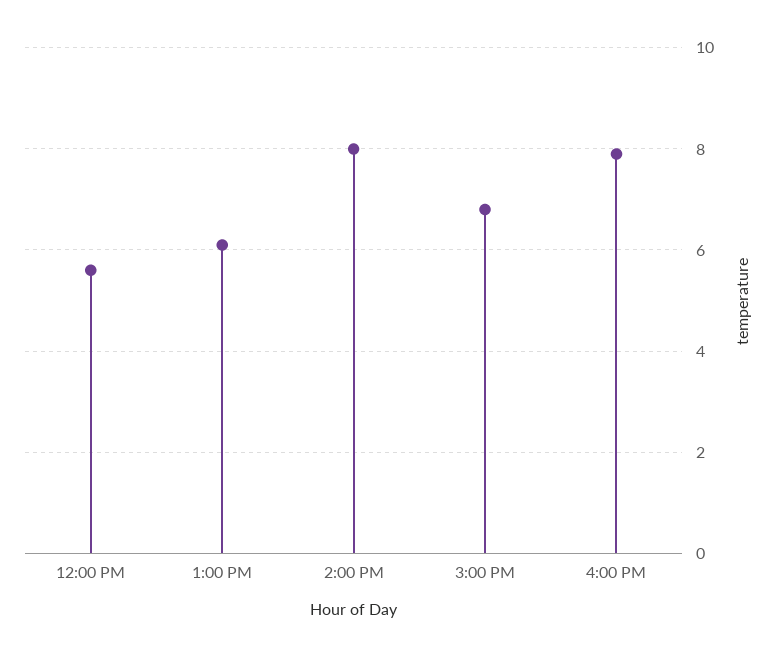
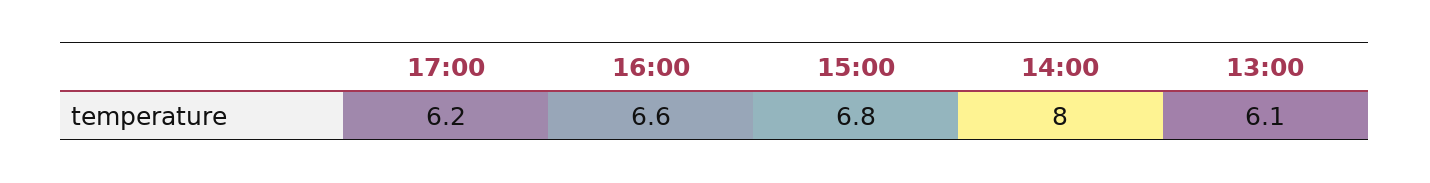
12:00 PM: 5.5 -> none
4:00 PM: 8 -> 6.6
17:00: none -> 6.2

